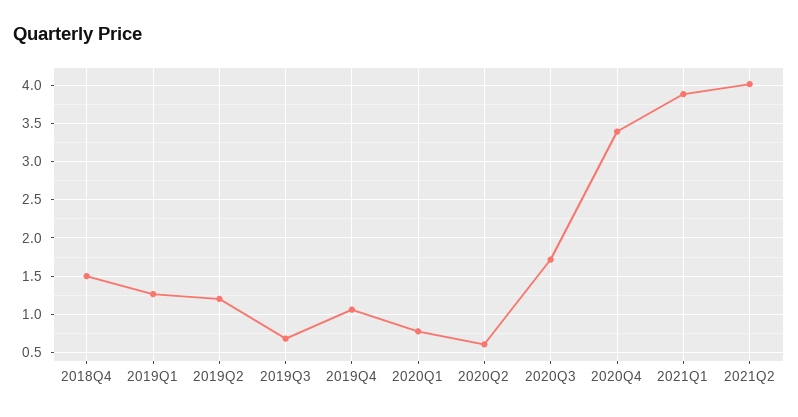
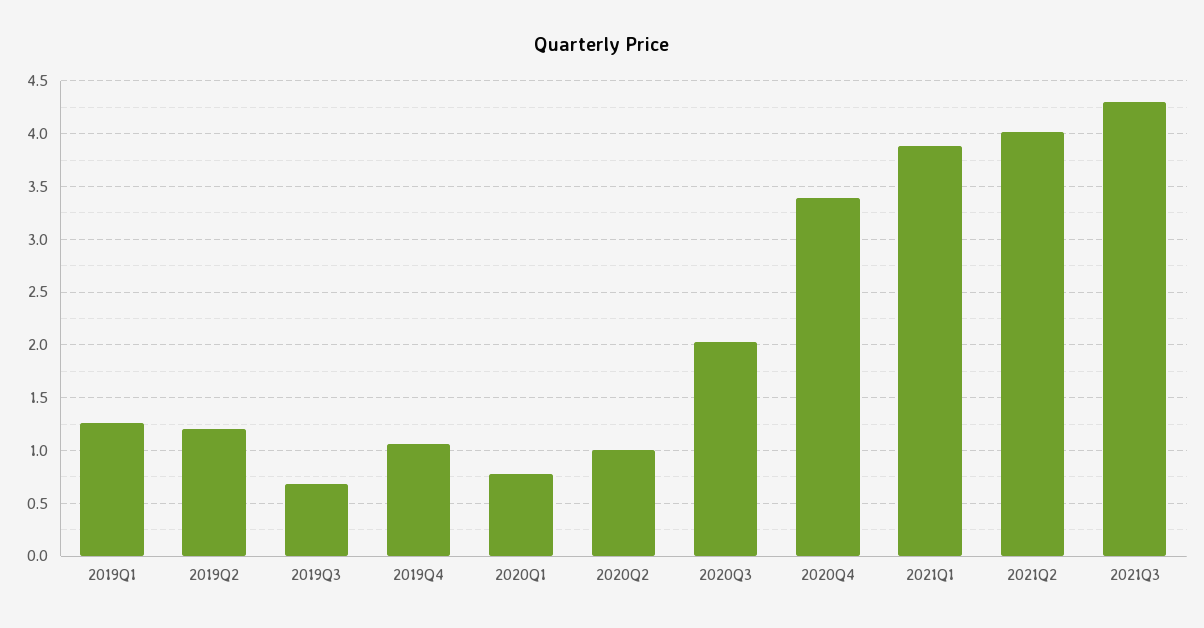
2018Q4: 1.5 -> none
2020Q2: 0.6 -> 1
2020Q3: 1.7 -> 2
2021Q3: none -> 4.3

